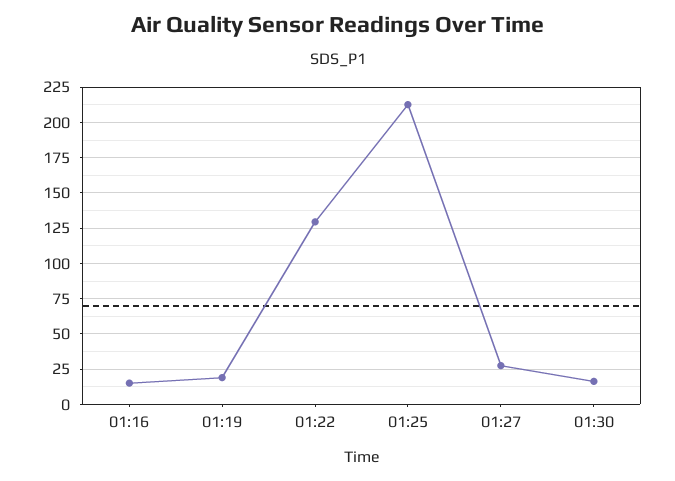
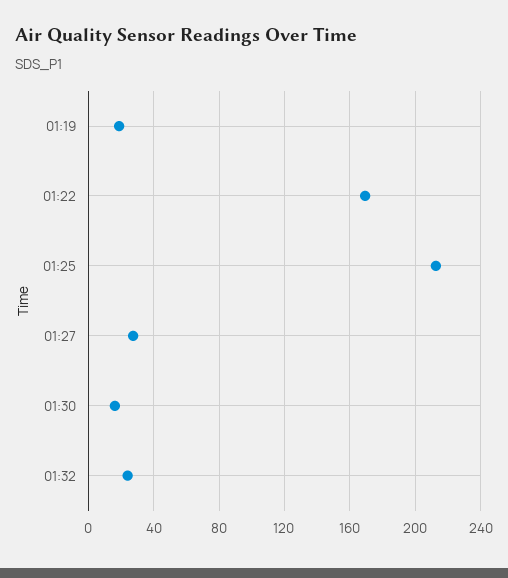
01:16: 15 -> none
01:22: 130 -> 170
01:32: none -> 25

